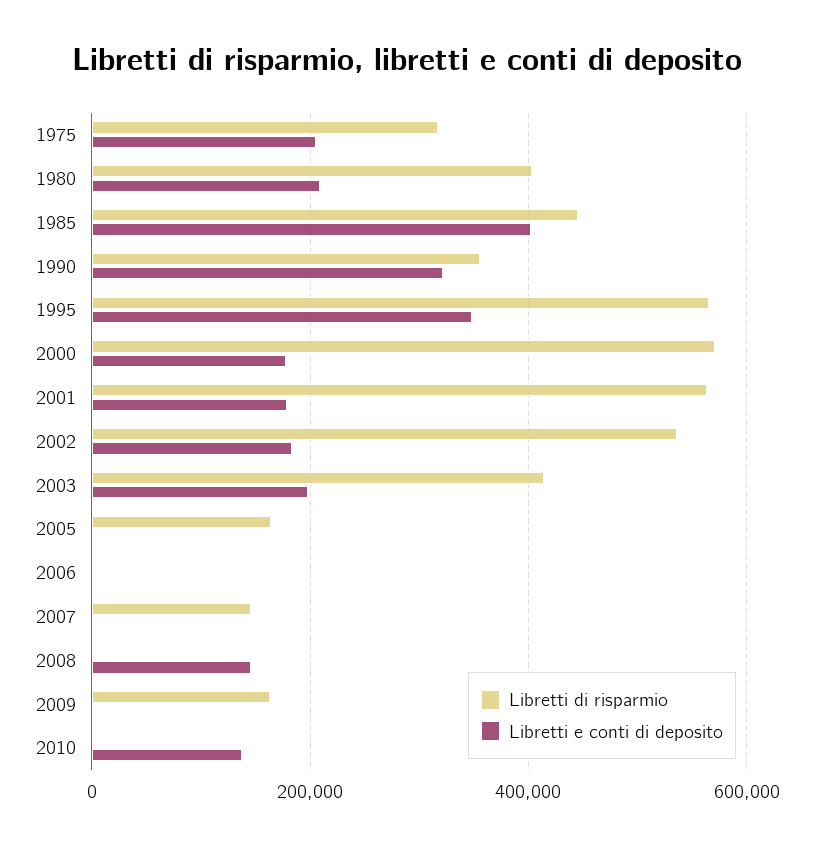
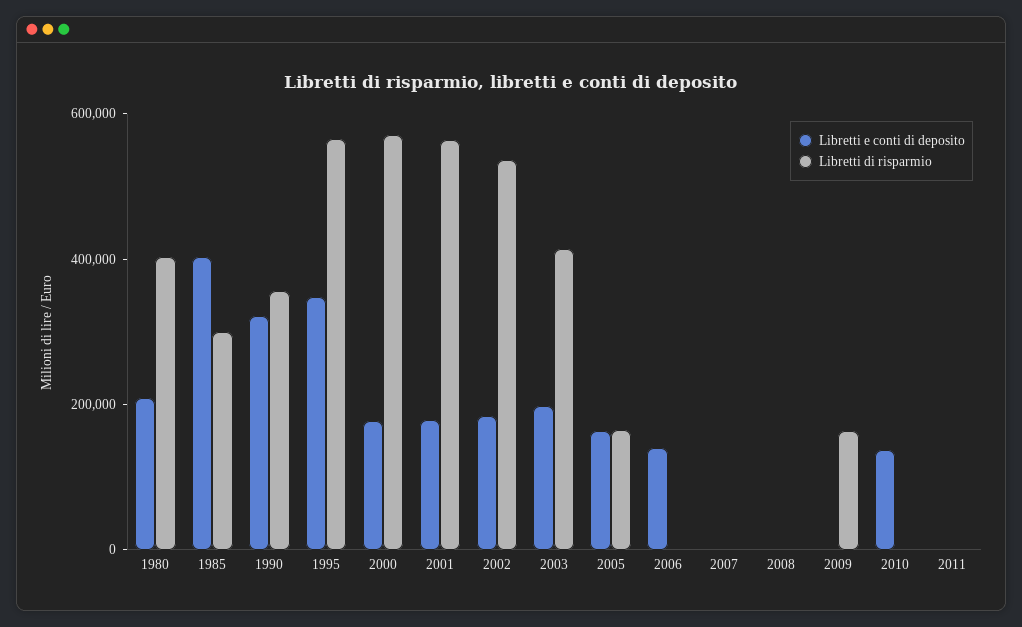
Libretti di risparmio, 1975: 320000 -> none
Libretti e conti di deposito, 1975: 200000 -> none
Libretti di risparmio, 1985: 440000 -> 300000
Libretti e conti di deposito, 2005: 0 -> 150000
Libretti e conti di deposito, 2006: 0 -> 150000
Libretti di risparmio, 2007: 140000 -> 0
Libretti e conti di deposito, 2008: 140000 -> 0
Libretti e conti di deposito, 2011: none -> 0
Libretti di risparmio, 2011: none -> 0

